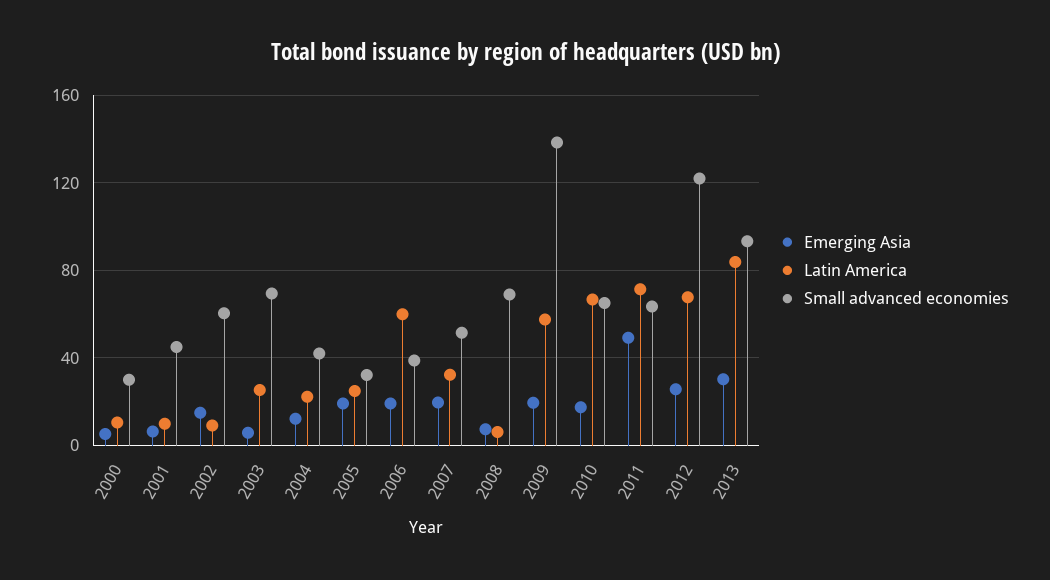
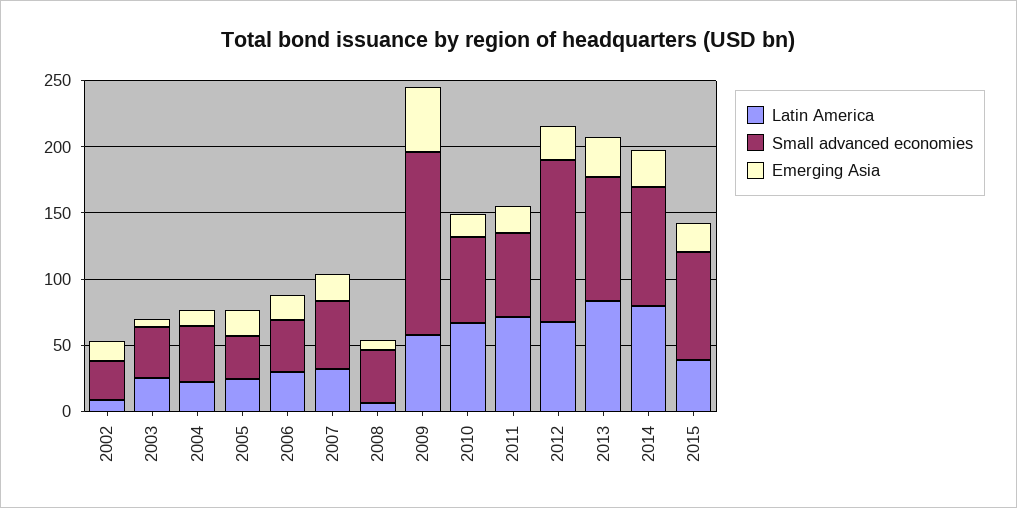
Emerging Asia, 2000: 5 -> none
Latin America, 2000: 10 -> none
Small advanced economies, 2000: 30 -> none
Emerging Asia, 2001: 5 -> none
Latin America, 2001: 10 -> none
Small advanced economies, 2001: 45 -> none
Small advanced economies, 2002: 60 -> 30
Small advanced economies, 2003: 70 -> 40
Latin America, 2006: 60 -> 30
Small advanced economies, 2008: 70 -> 40
Emerging Asia, 2009: 20 -> 50
Emerging Asia, 2011: 50 -> 20
Latin America, 2014: none -> 80
Small advanced economies, 2014: none -> 90
Emerging Asia, 2014: none -> 30
Latin America, 2015: none -> 40
Small advanced economies, 2015: none -> 80
Emerging Asia, 2015: none -> 20

